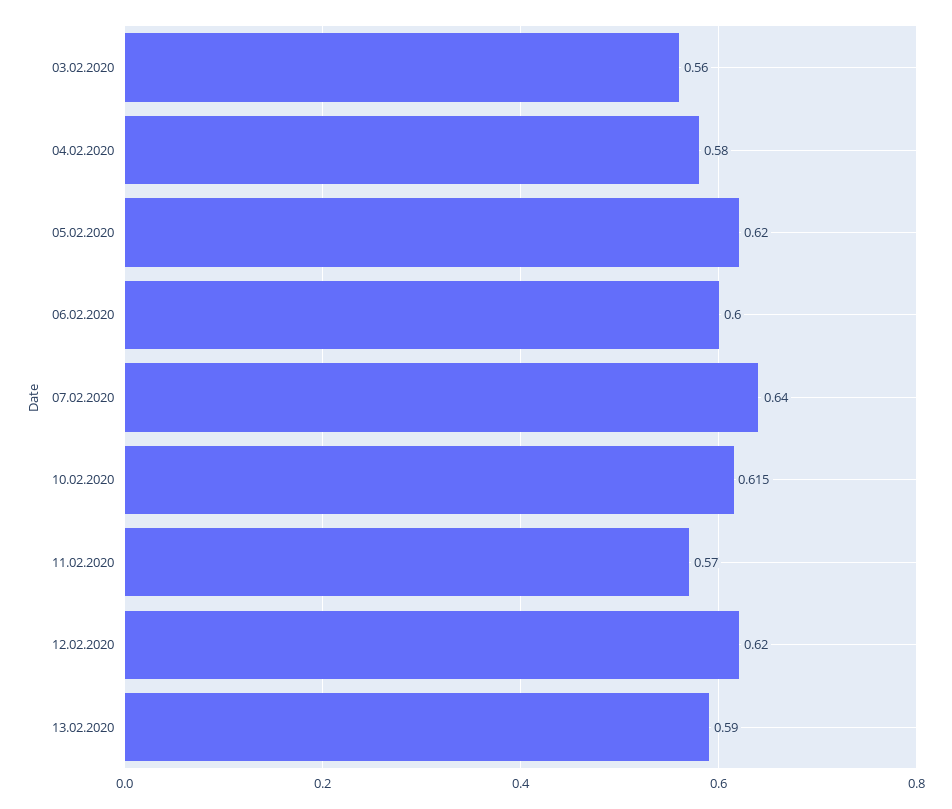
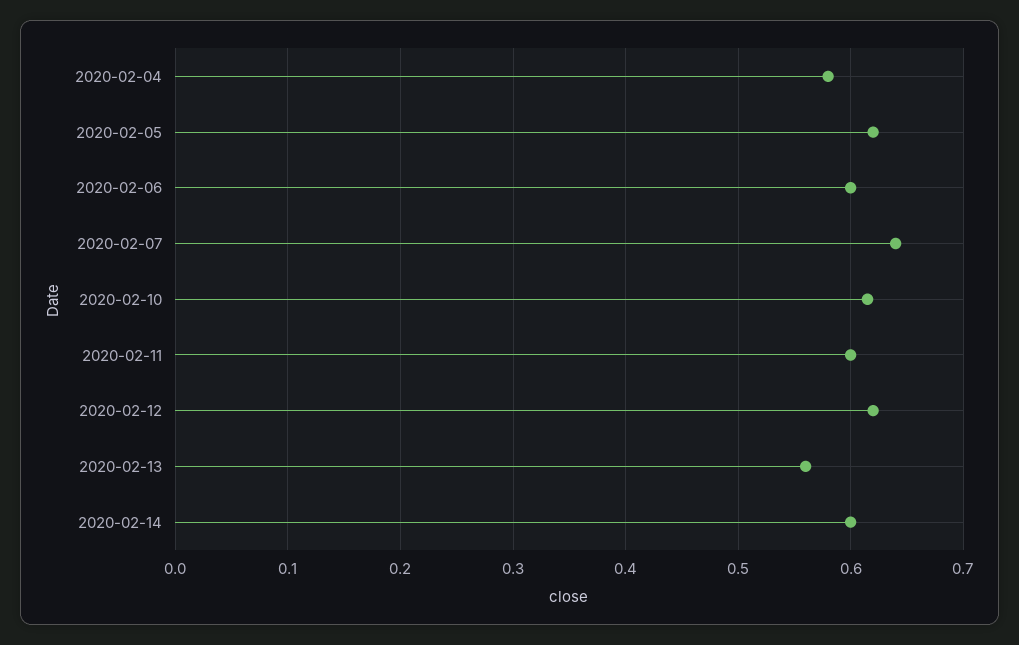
03.02.2020: 0.56 -> none
11.02.2020: 0.57 -> 0.6
13.02.2020: 0.59 -> 0.56
2020-02-14: none -> 0.6

